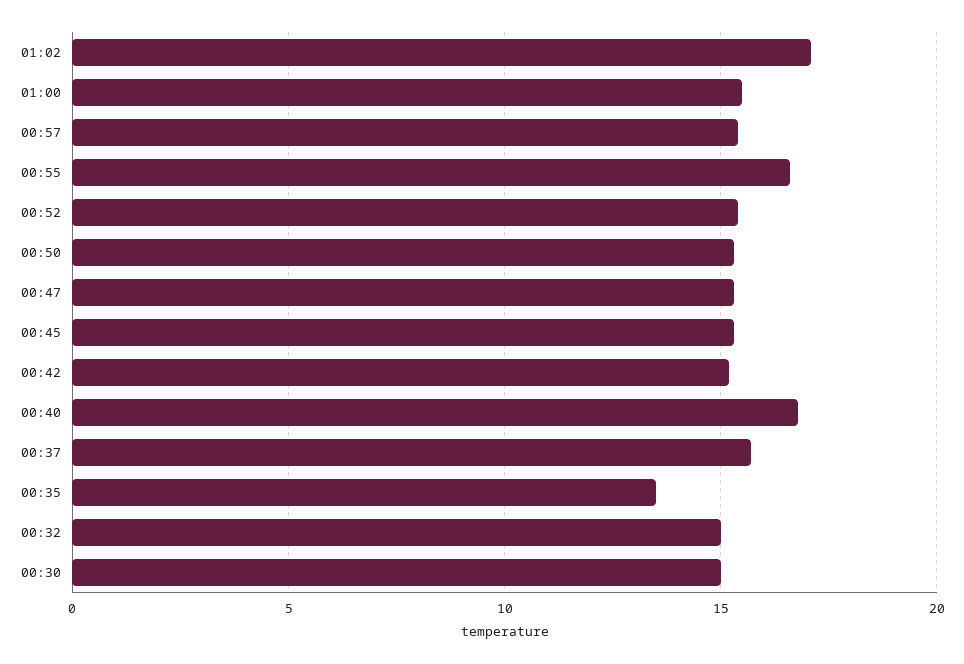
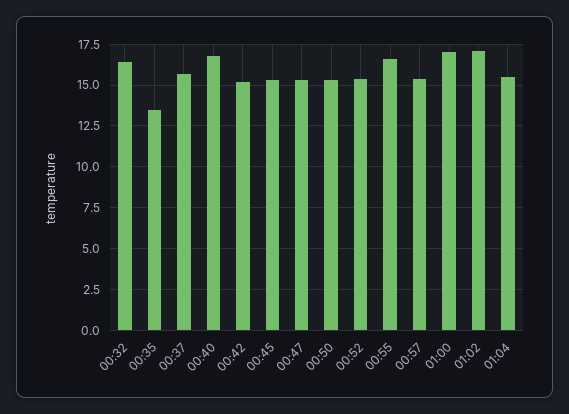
01:00: 15.5 -> 17
00:32: 15 -> 16.5
00:30: 15 -> none
01:04: none -> 15.5

